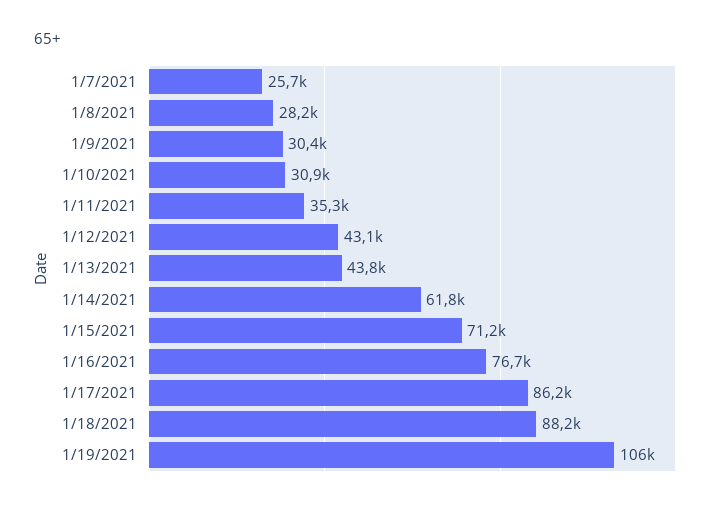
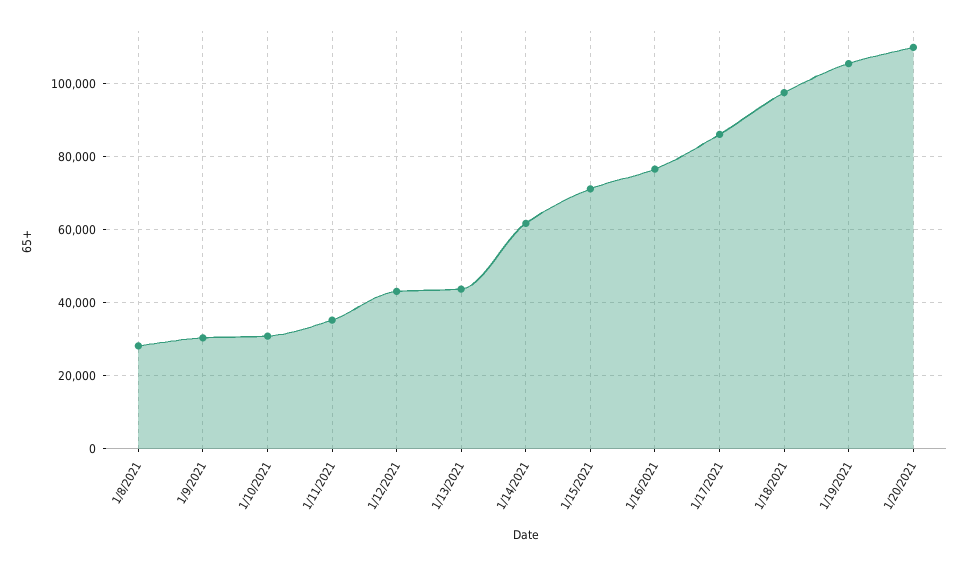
1/7/2021: 25700 -> none
1/18/2021: 88200 -> 98000
1/20/2021: none -> 110000

